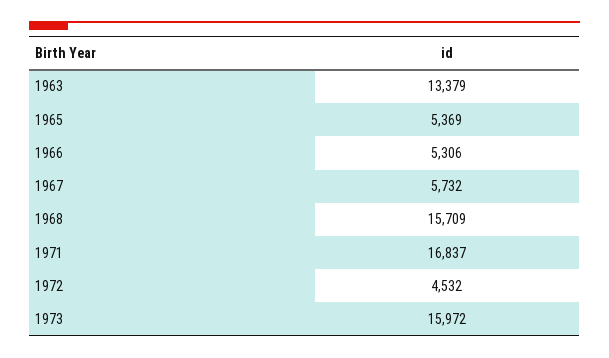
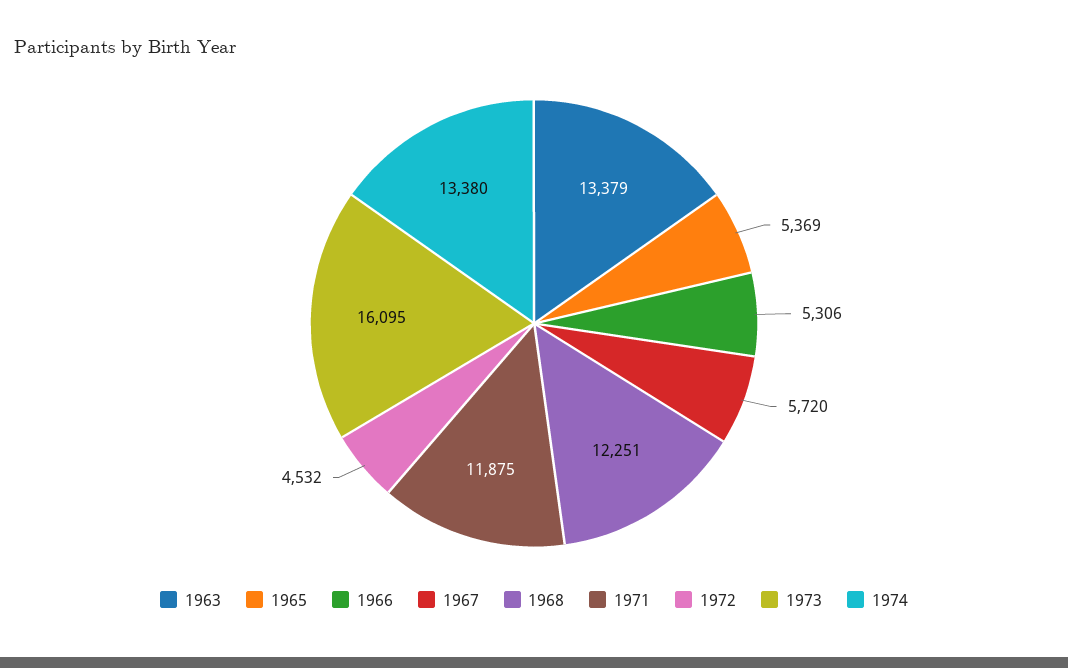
1967: 5732 -> 5720
1968: 15709 -> 12251
1971: 16837 -> 11875
1973: 15972 -> 16095
1974: none -> 13380

